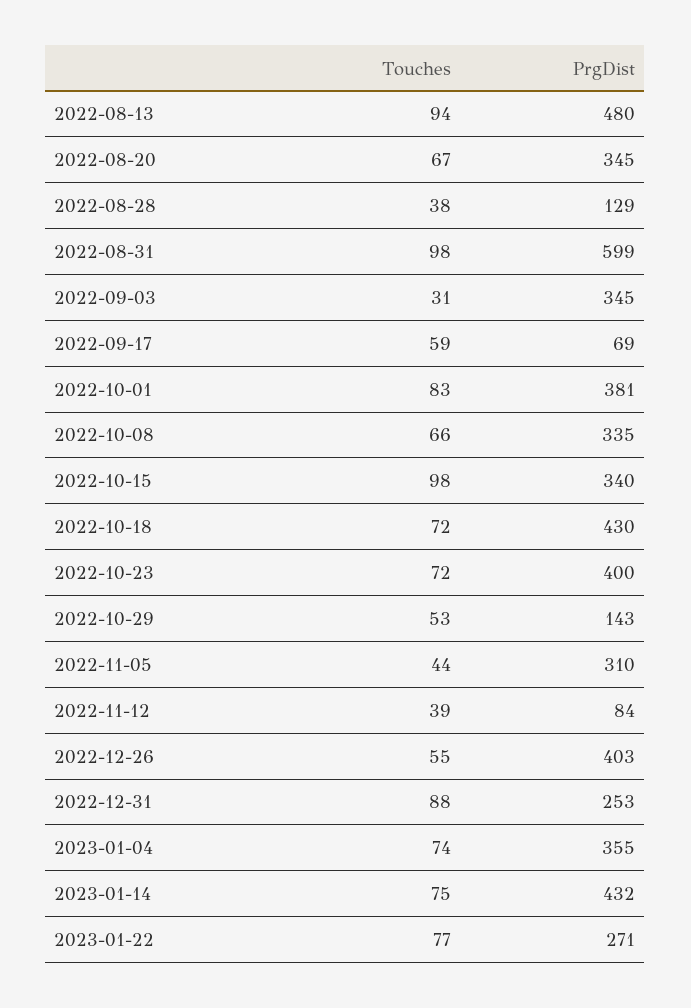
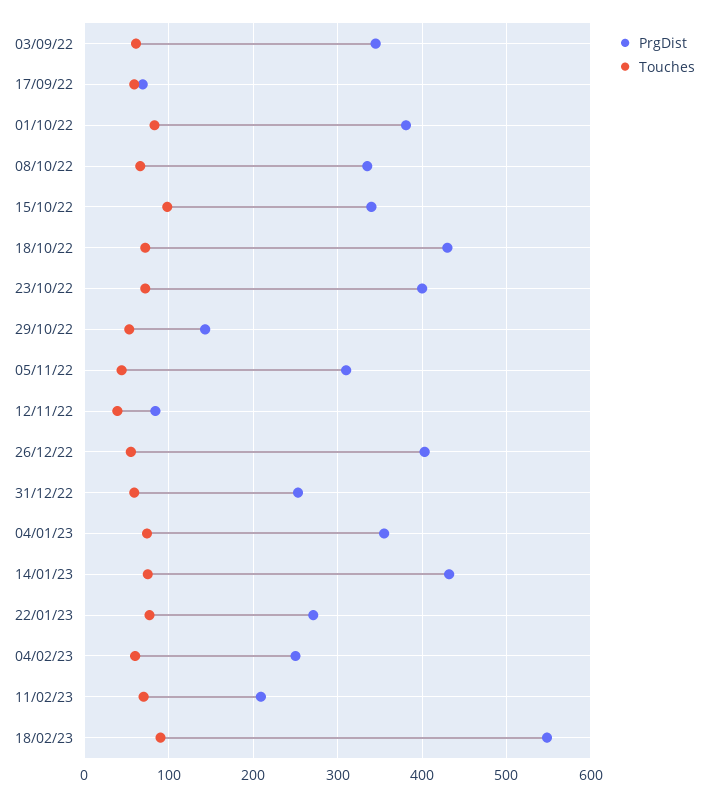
Touches, 2022-08-13: 94 -> none
PrgDist, 2022-08-13: 480 -> none
Touches, 2022-08-20: 67 -> none
PrgDist, 2022-08-20: 345 -> none
Touches, 2022-08-28: 38 -> none
PrgDist, 2022-08-28: 129 -> none
Touches, 2022-08-31: 98 -> none
PrgDist, 2022-08-31: 599 -> none
Touches, 2022-09-03: 31 -> 60
Touches, 2022-12-31: 88 -> 60
PrgDist, 04/02/23: none -> 250
Touches, 04/02/23: none -> 60
PrgDist, 11/02/23: none -> 210
Touches, 11/02/23: none -> 70
PrgDist, 18/02/23: none -> 550
Touches, 18/02/23: none -> 90

